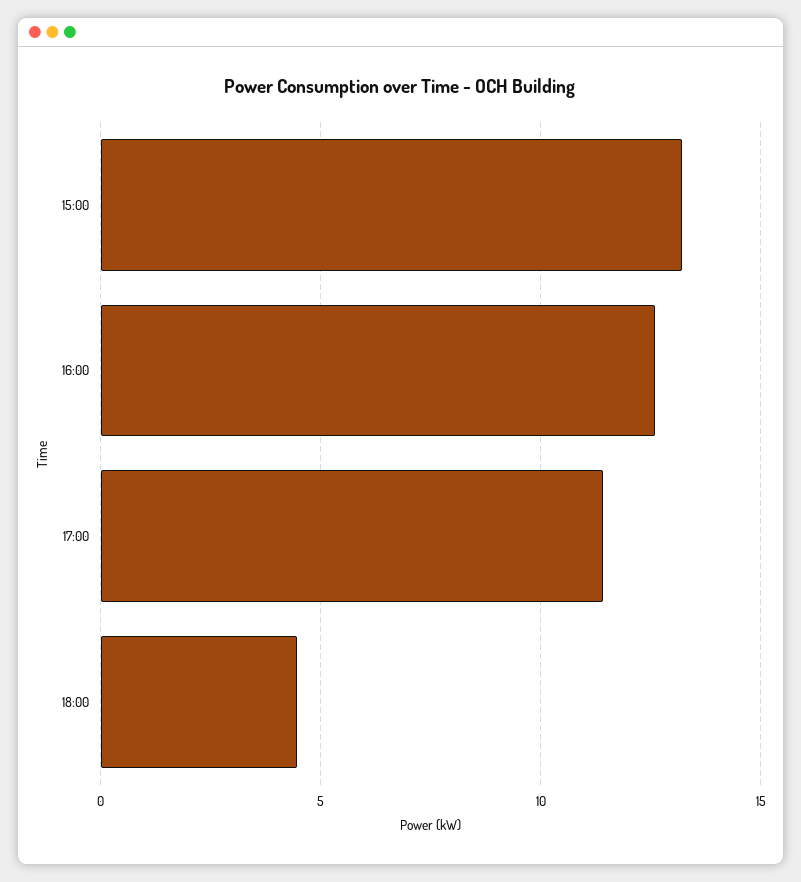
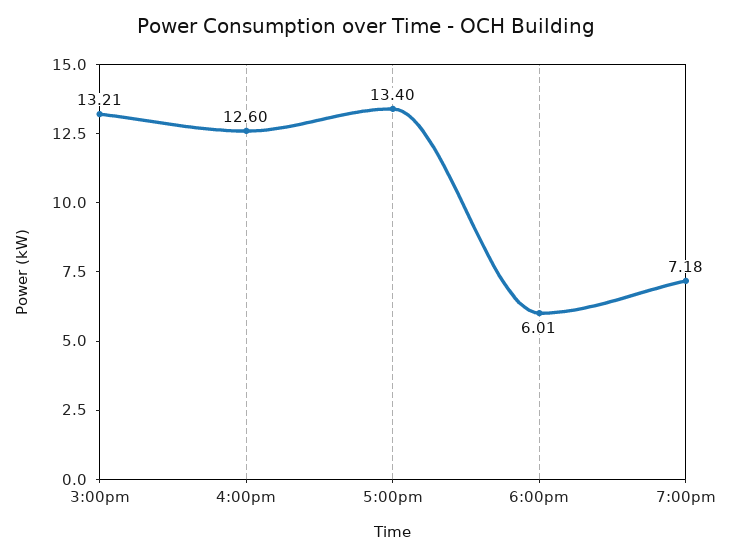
17:00: 11.5 -> 13.4
18:00: 4.5 -> 6.01
7:00pm: none -> 7.18

